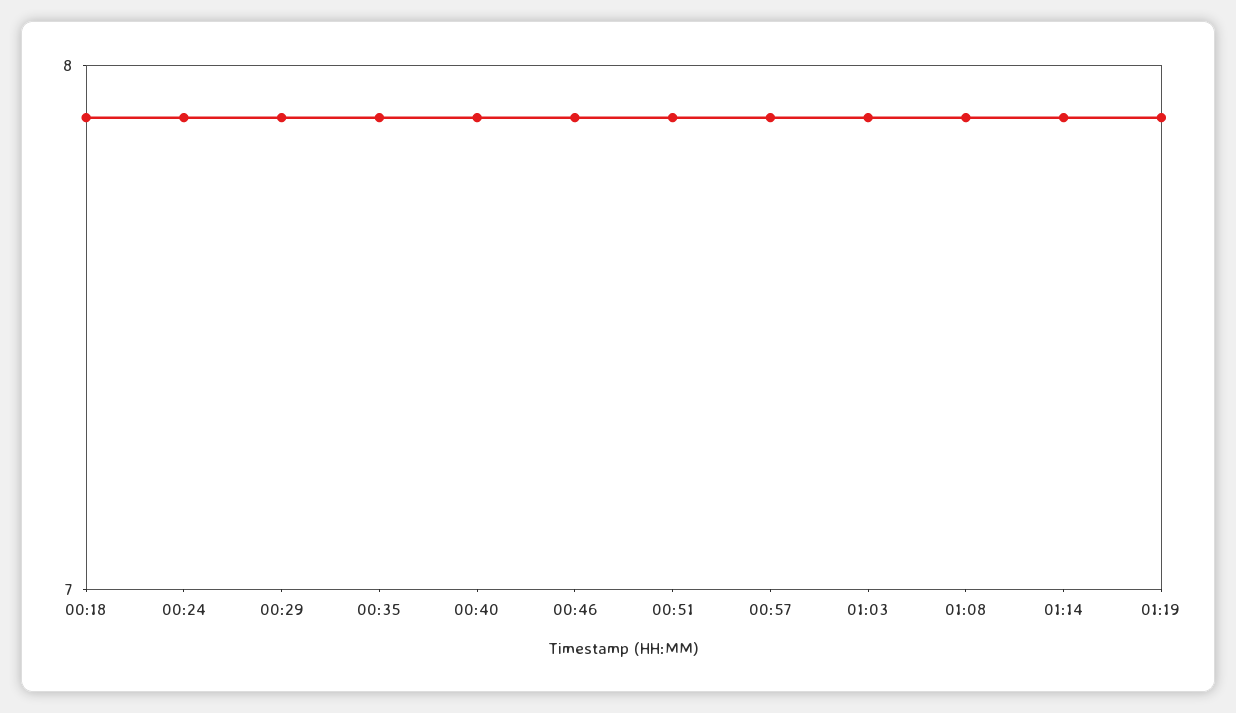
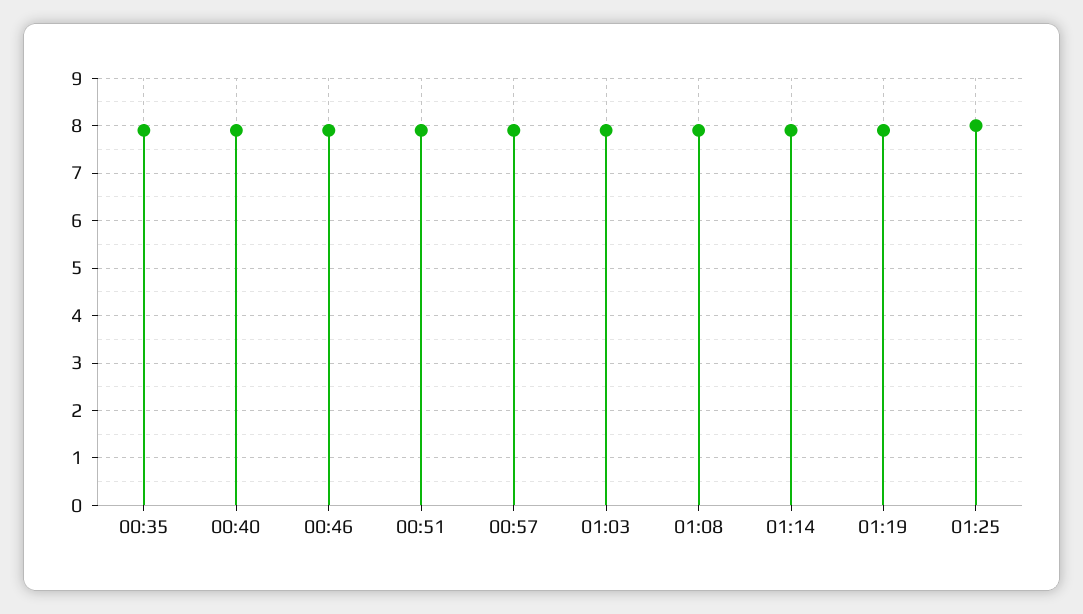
00:18: 7.9 -> none
00:24: 7.9 -> none
00:29: 7.9 -> none
01:25: none -> 8

